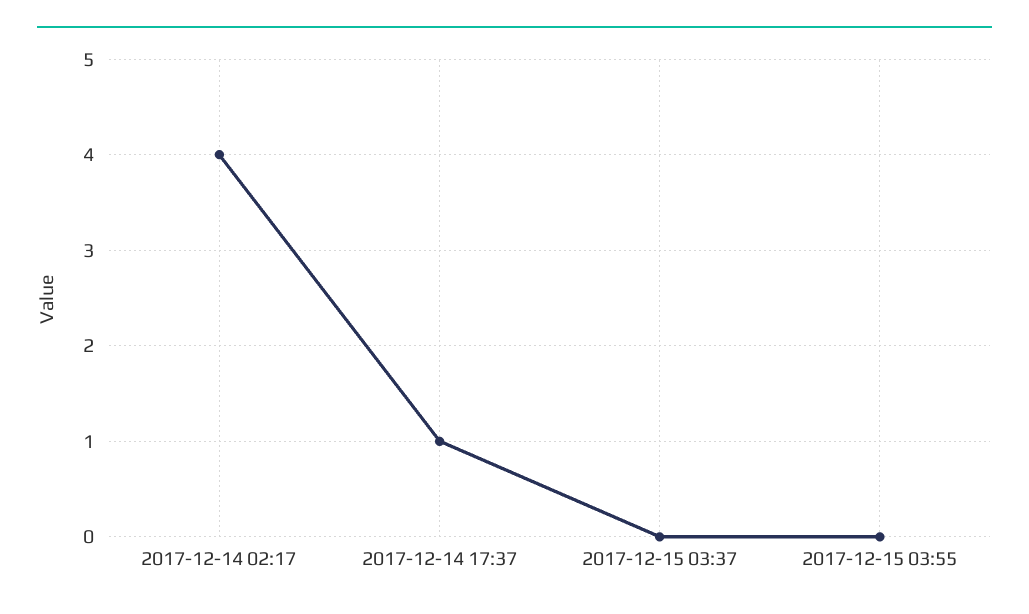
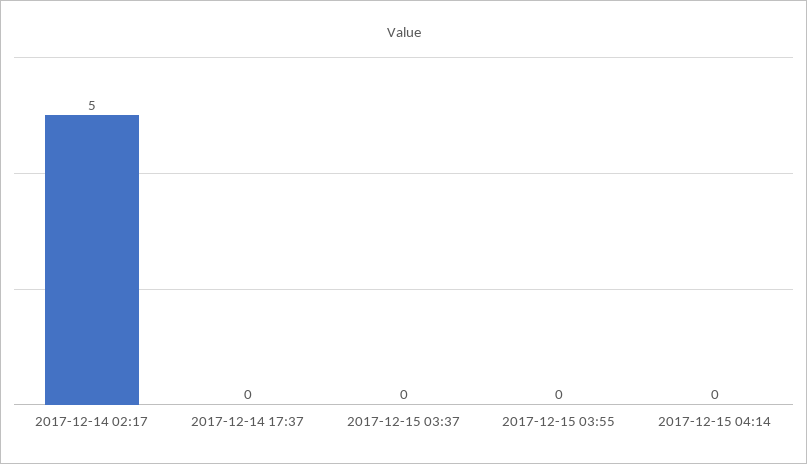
2017-12-14 02:17: 4 -> 5
2017-12-14 17:37: 1 -> 0
2017-12-15 04:14: none -> 0

